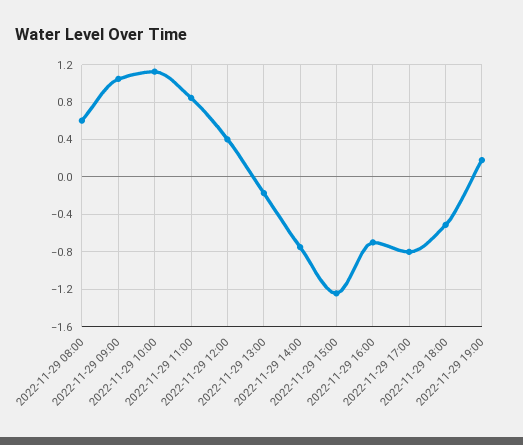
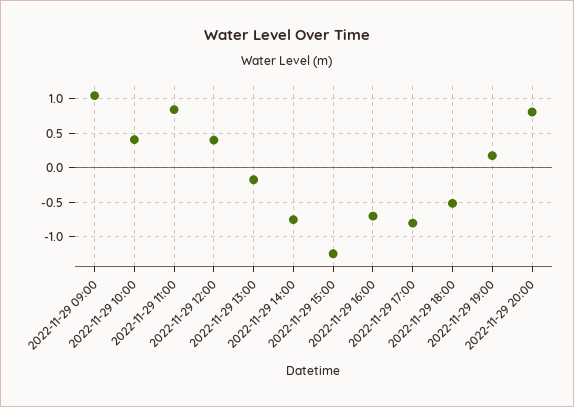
2022-11-29 08:00: 0.6 -> none
2022-11-29 10:00: 1.1 -> 0.4
2022-11-29 20:00: none -> 0.8

